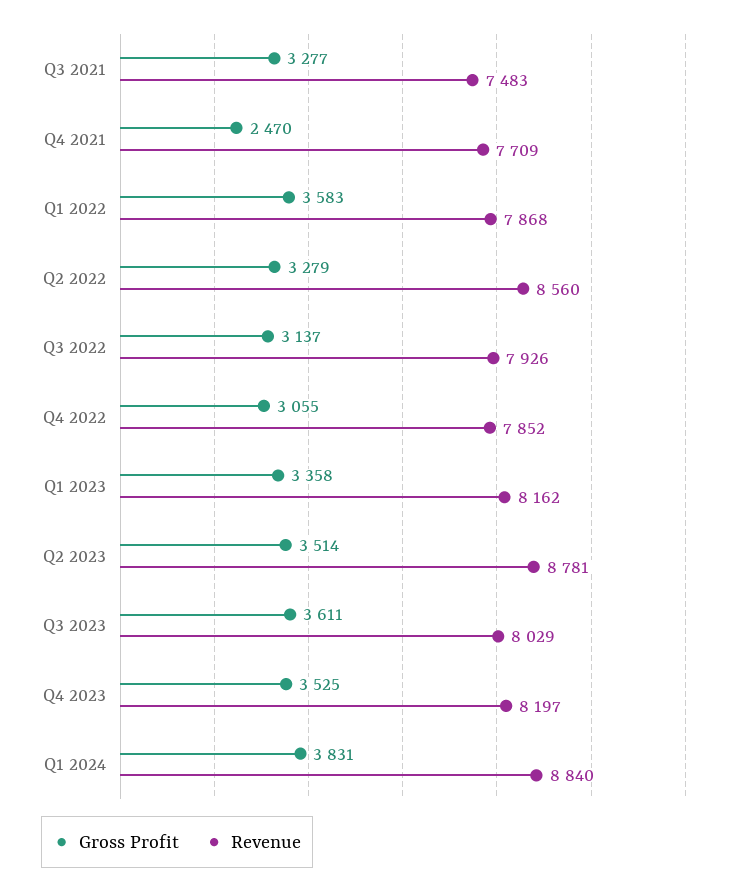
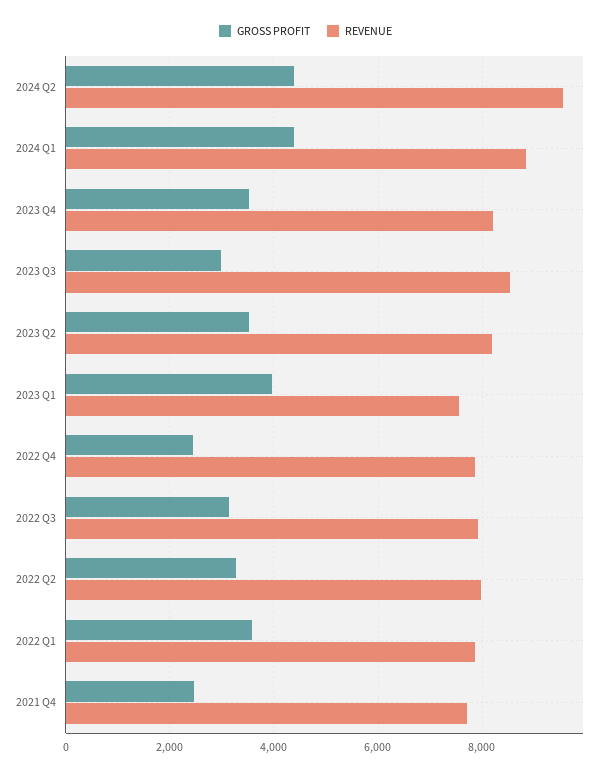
Gross Profit, Q3 2021: 3277 -> none
Revenue, Q3 2021: 7483 -> none
Revenue, Q2 2022: 8560 -> 8000
Gross Profit, Q4 2022: 3055 -> 2400
Gross Profit, Q1 2023: 3358 -> 4000
Revenue, Q1 2023: 8162 -> 7600
Revenue, Q2 2023: 8781 -> 8200
Gross Profit, Q3 2023: 3611 -> 3000
Revenue, Q3 2023: 8029 -> 8600
Gross Profit, Q1 2024: 3831 -> 4400
Gross Profit, 2024 Q2: none -> 4400
Revenue, 2024 Q2: none -> 9600

